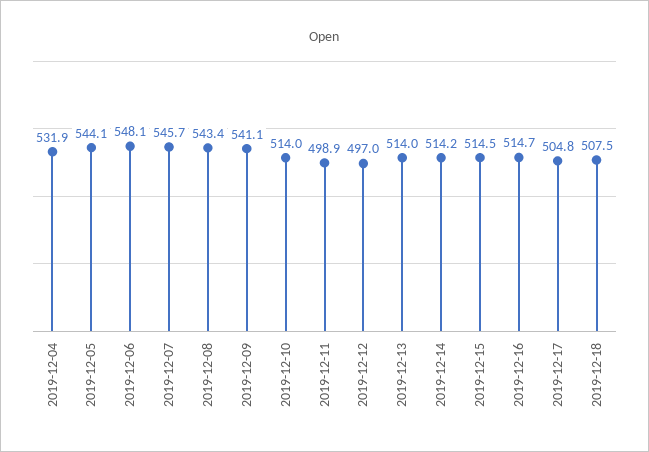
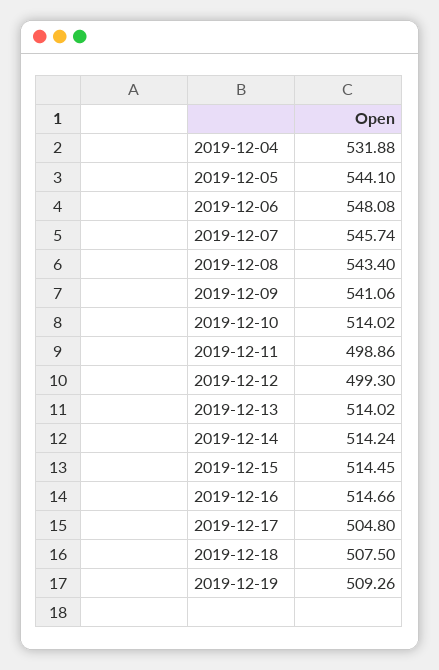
2019-12-12: 497 -> 499.3
2019-12-19: none -> 509.26

